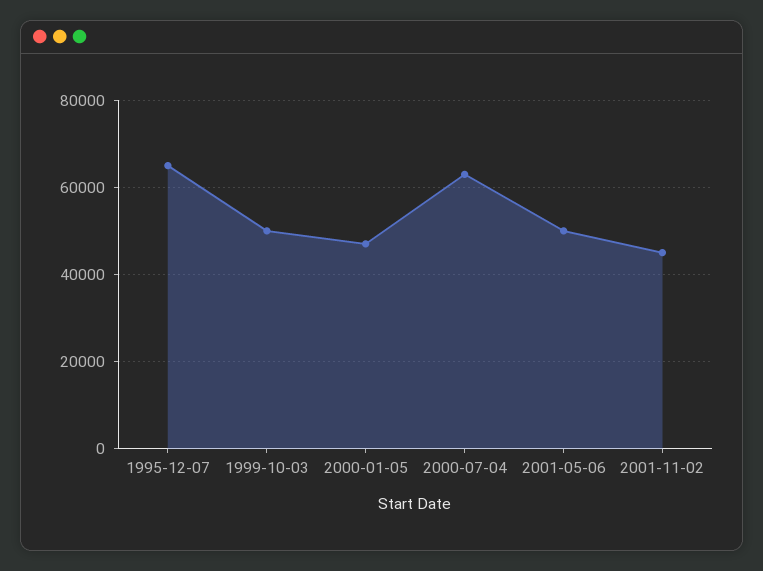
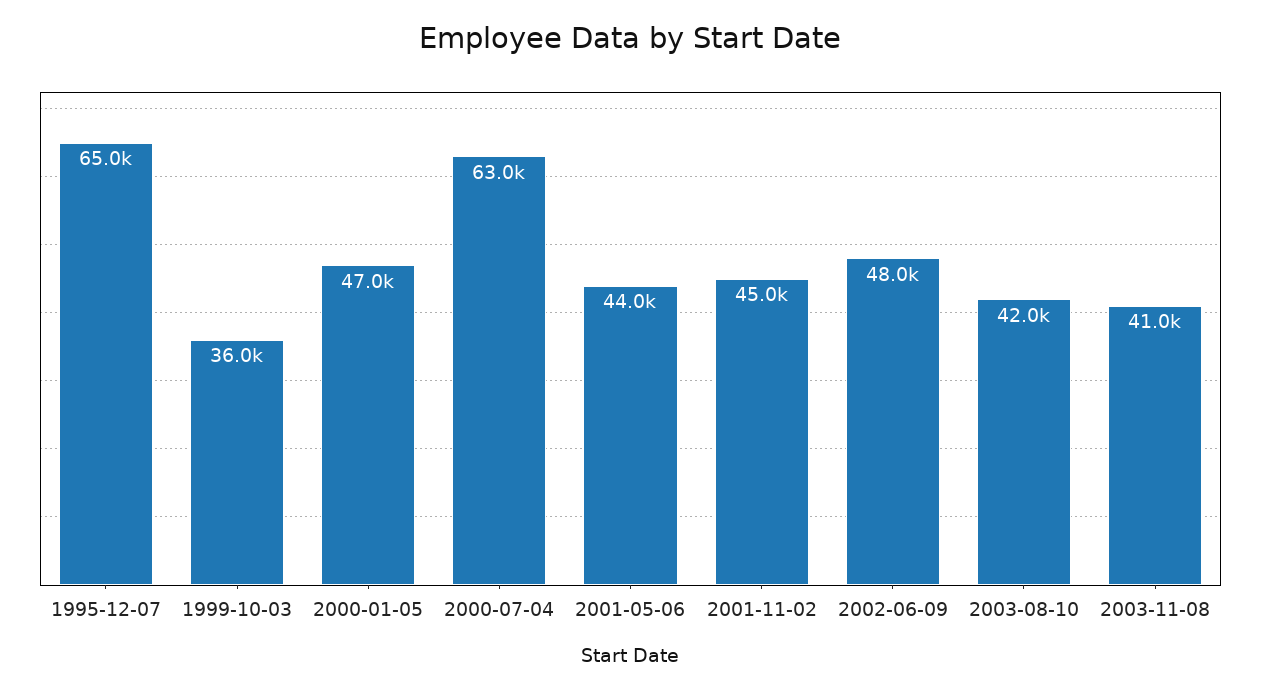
1999-10-03: 50000 -> 36000
2001-05-06: 50000 -> 44000
2002-06-09: none -> 48000
2003-08-10: none -> 42000
2003-11-08: none -> 41000

